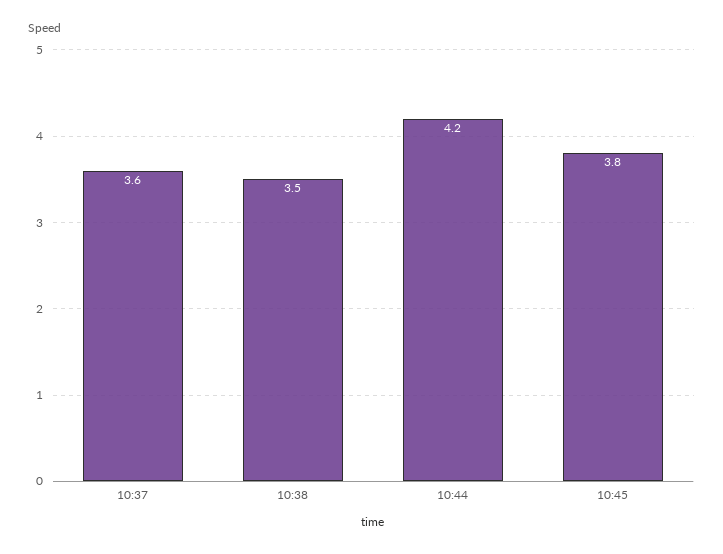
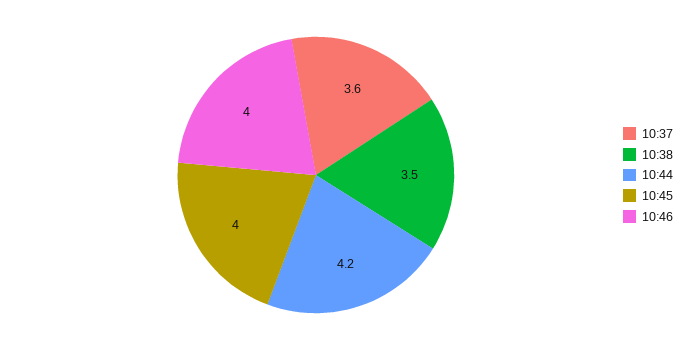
10:45: 3.8 -> 4
10:46: none -> 4

